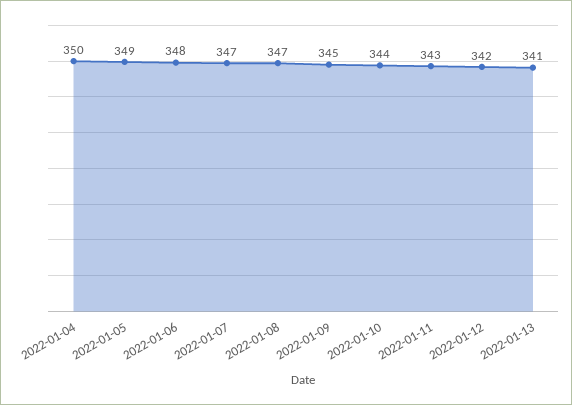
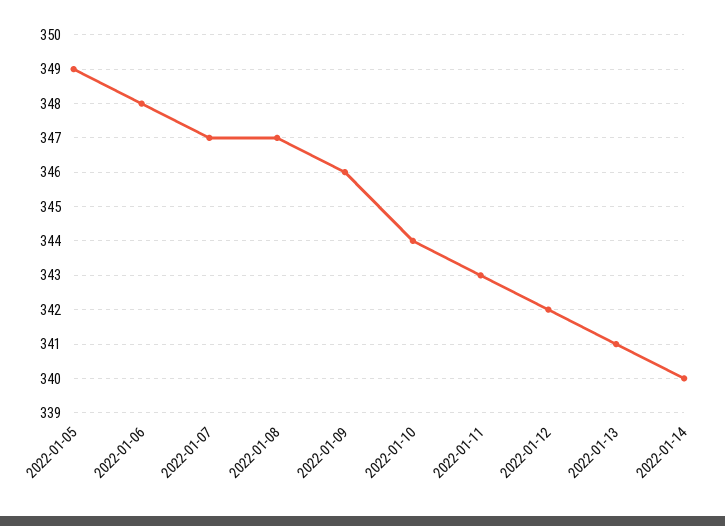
2022-01-04: 350 -> none
2022-01-09: 345 -> 346
2022-01-14: none -> 340

